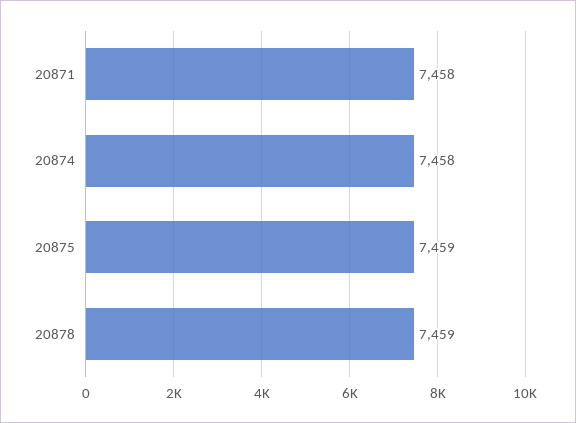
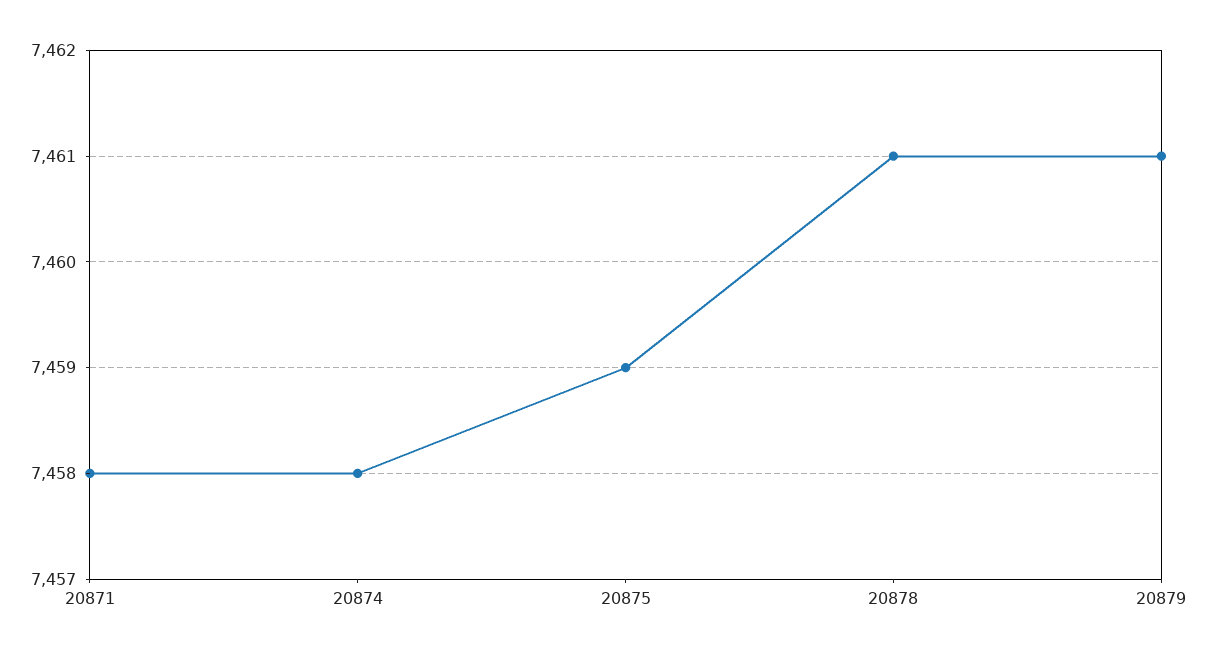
20878: 7459 -> 7461
20879: none -> 7461

